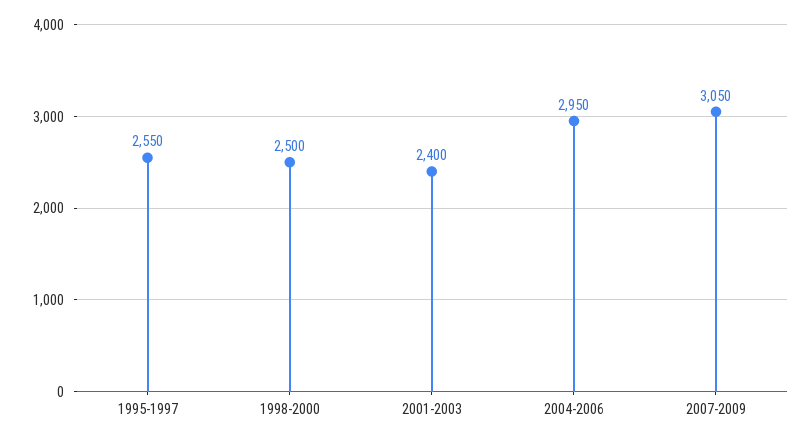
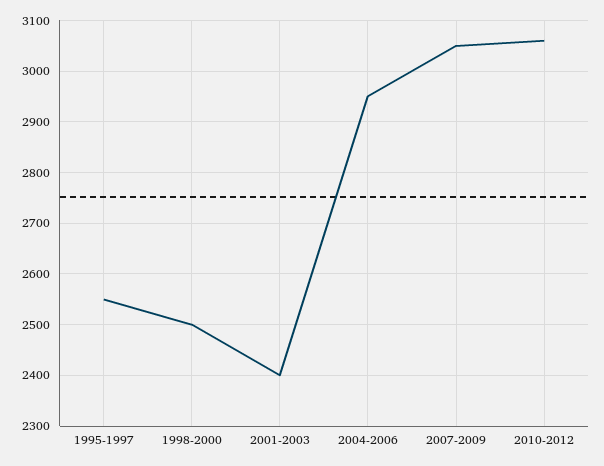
2010-2012: none -> 3060

